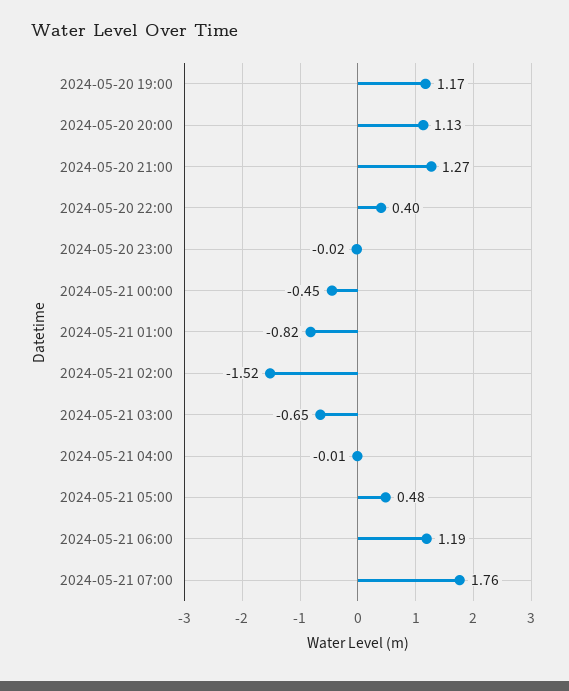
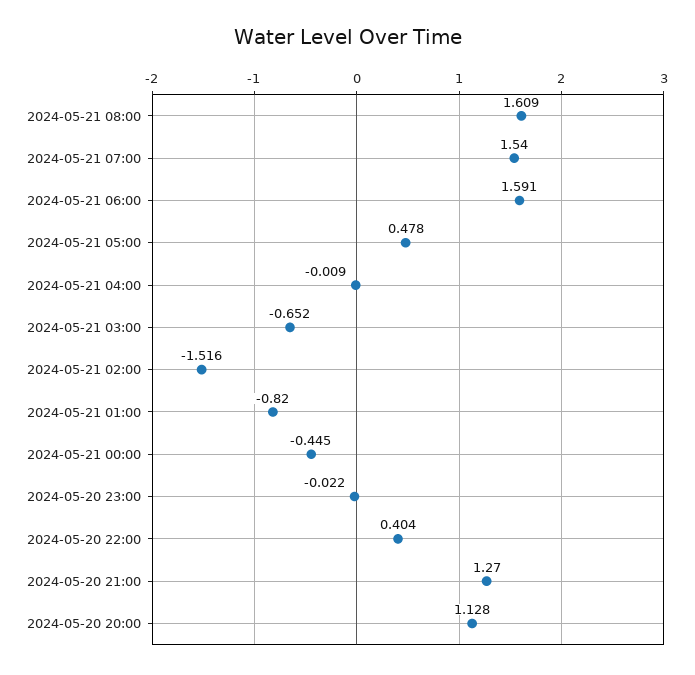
2024-05-20 19:00: 1.17 -> none
2024-05-21 06:00: 1.19 -> 1.591
2024-05-21 07:00: 1.76 -> 1.54
2024-05-21 08:00: none -> 1.609

